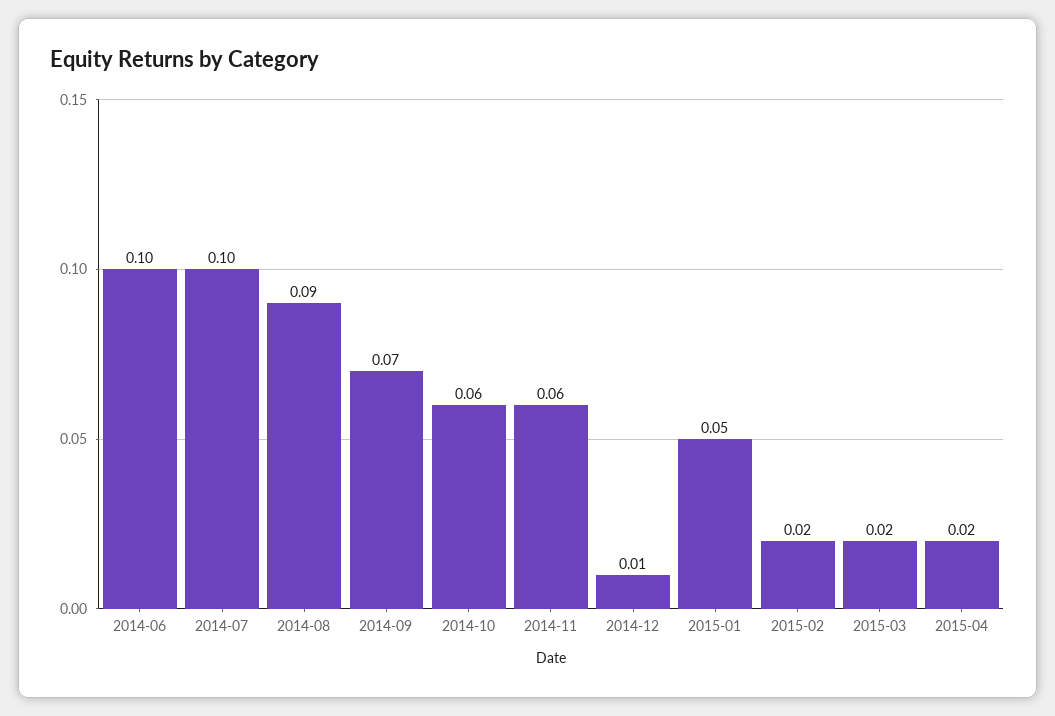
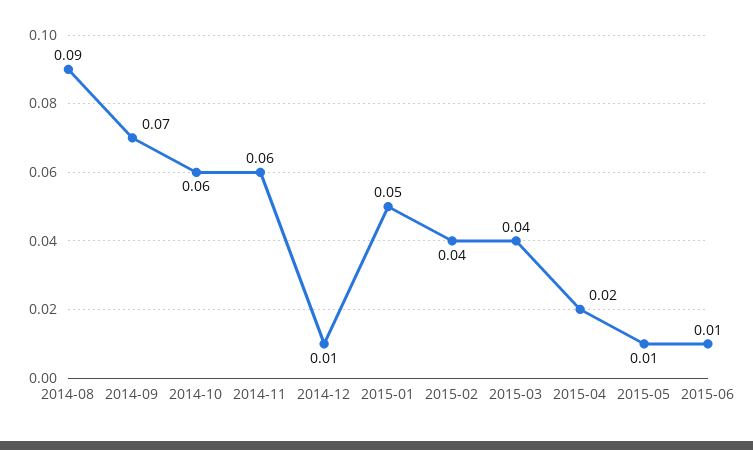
2014-06: 0.1 -> none
2014-07: 0.1 -> none
2015-02: 0.02 -> 0.04
2015-03: 0.02 -> 0.04
2015-05: none -> 0.01
2015-06: none -> 0.01

